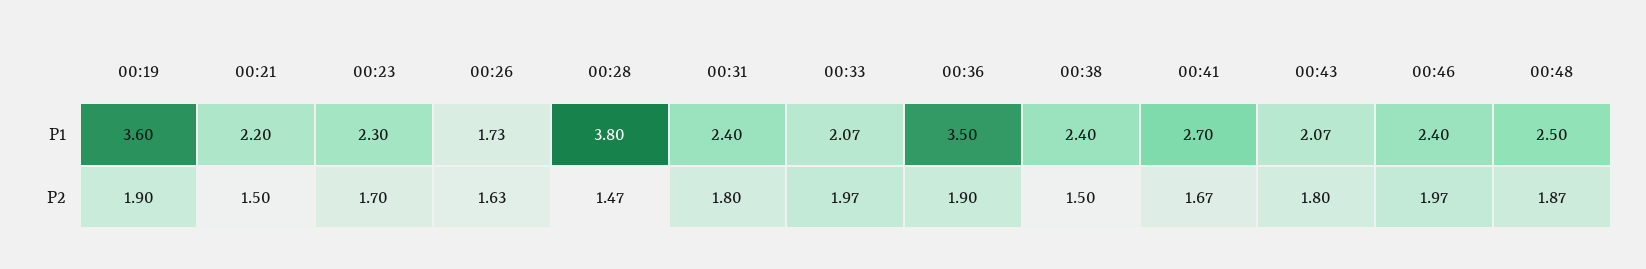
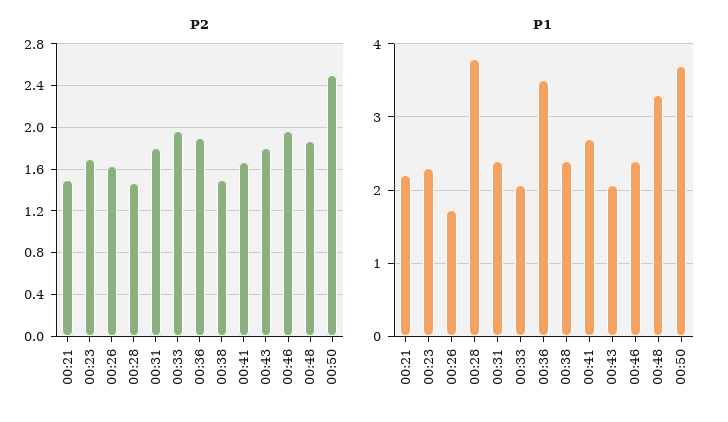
P1, 00:19: 3.6 -> none
P1, 00:48: 2.5 -> 3.3
P2, 00:19: 1.9 -> none
P2, 00:50: none -> 2.5
P1, 00:50: none -> 3.7

